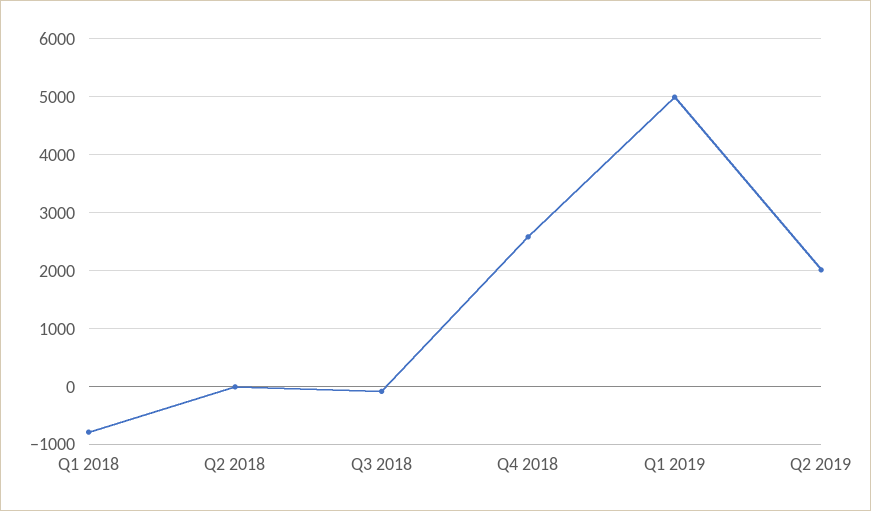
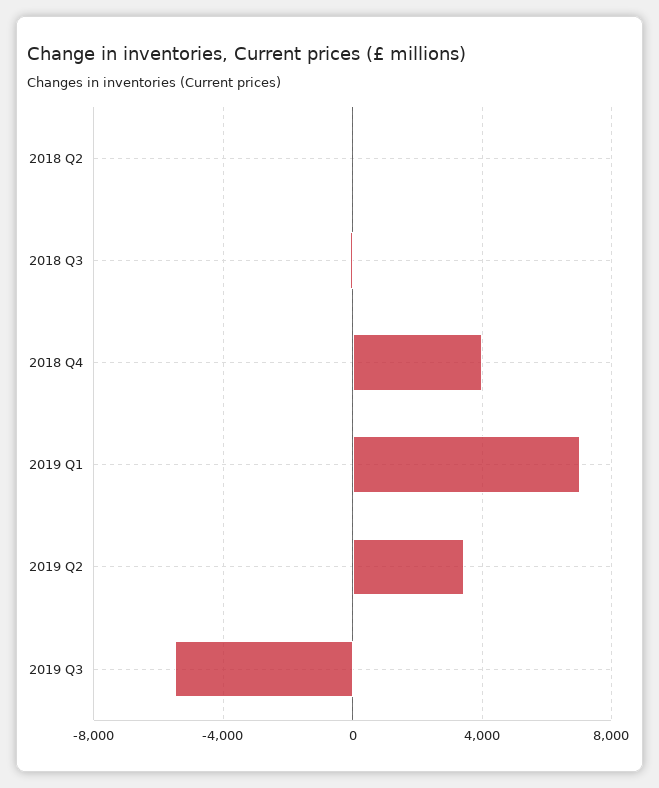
Q1 2018: -800 -> none
Q4 2018: 2600 -> 4000
Q1 2019: 5000 -> 7000
Q2 2019: 2000 -> 3500
2019 Q3: none -> -5500

